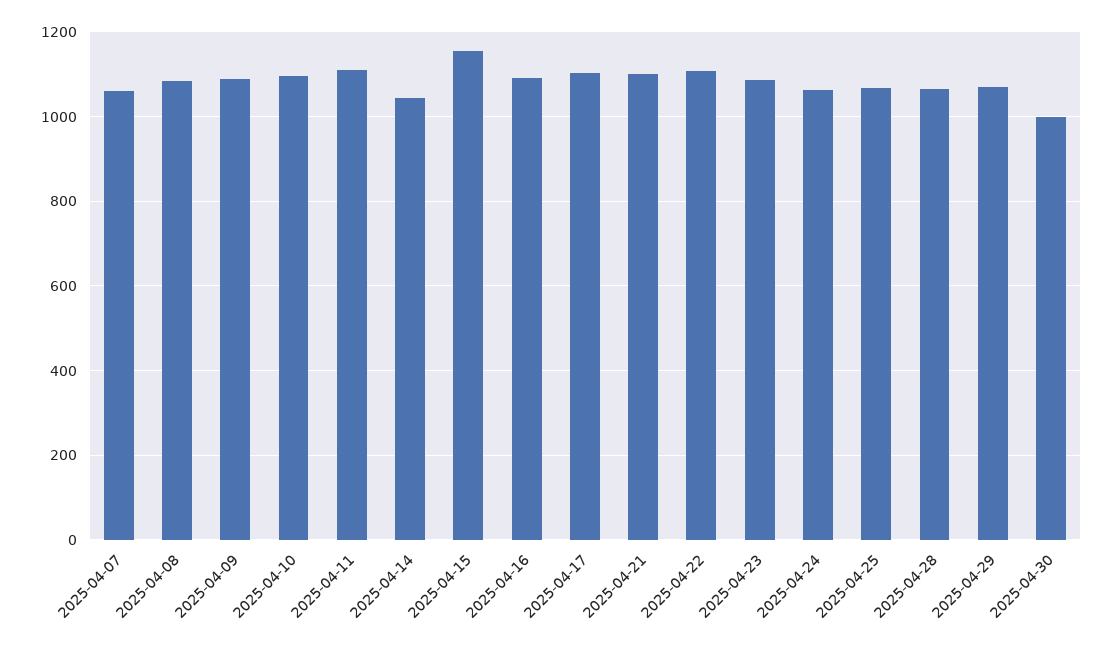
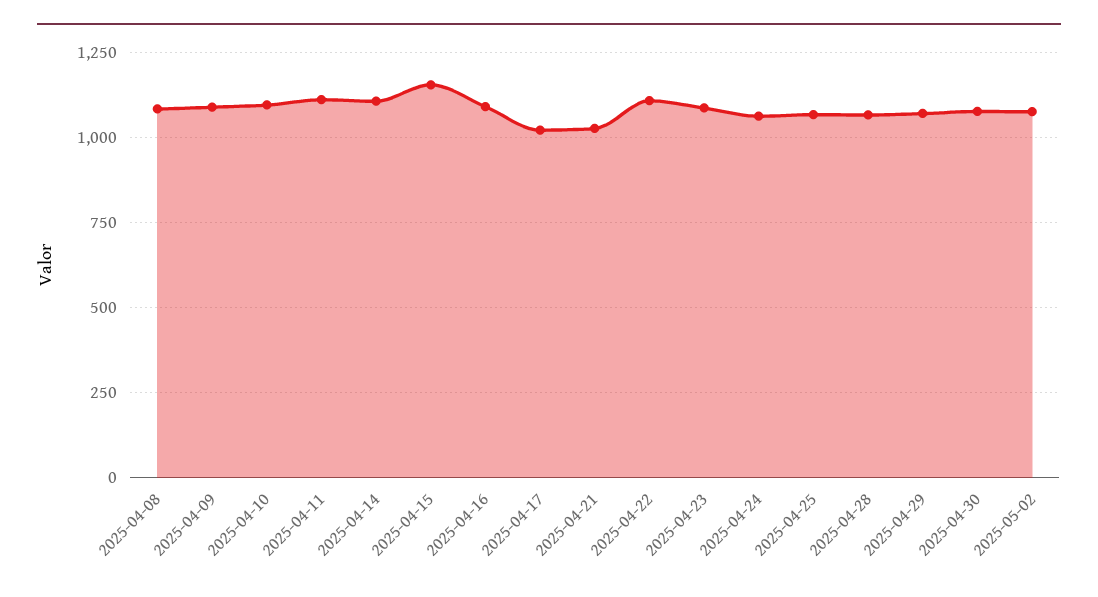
2025-04-07: 1060 -> none
2025-04-14: 1040 -> 1100
2025-04-17: 1100 -> 1025
2025-04-21: 1100 -> 1025
2025-04-30: 1000 -> 1075
2025-05-02: none -> 1075

